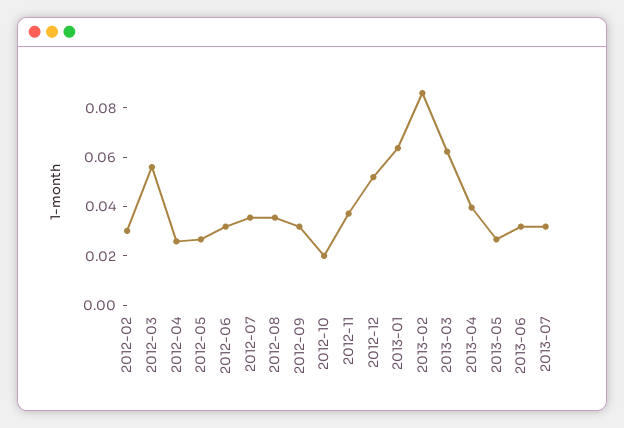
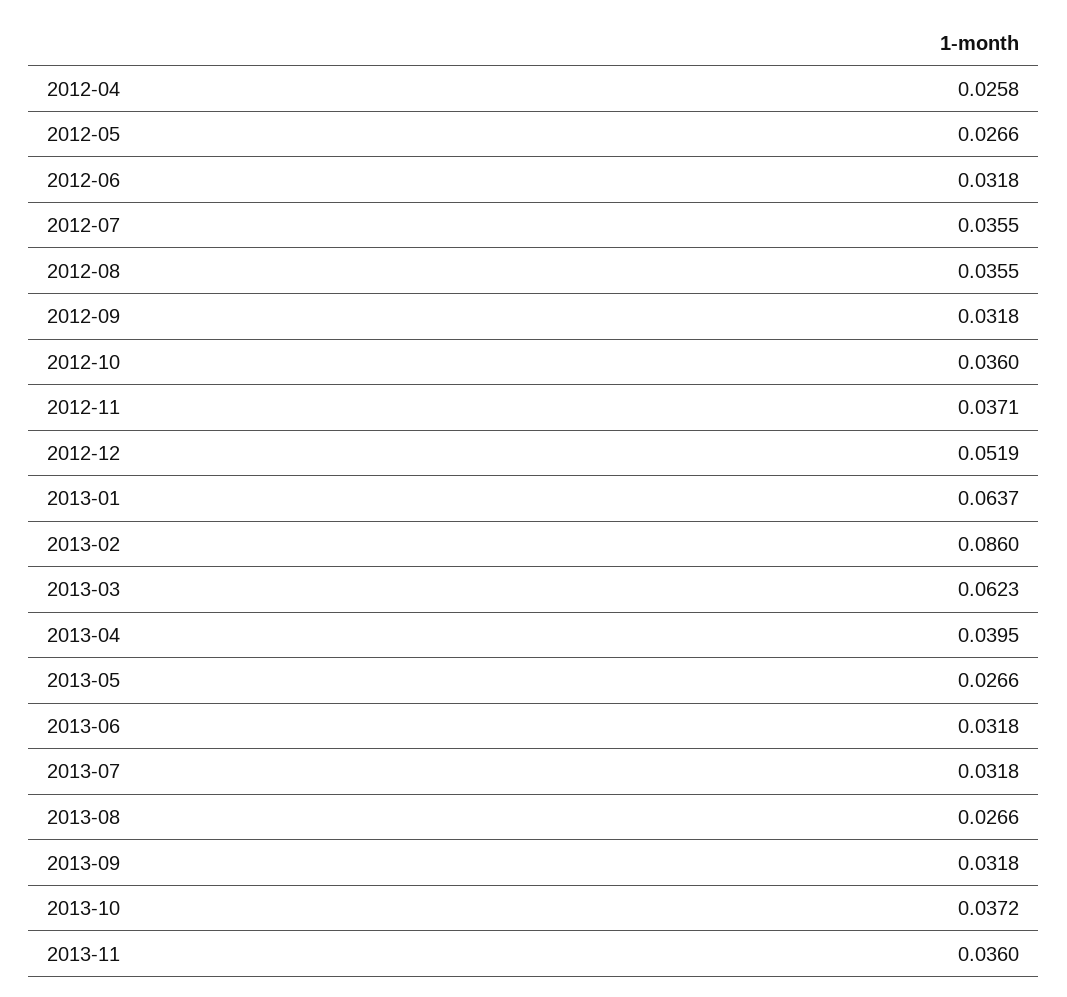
2012-02: 0.03 -> none
2012-03: 0.055 -> none
2012-10: 0.02 -> 0.036
2013-08: none -> 0.0266
2013-09: none -> 0.0318
2013-10: none -> 0.0372
2013-11: none -> 0.036

